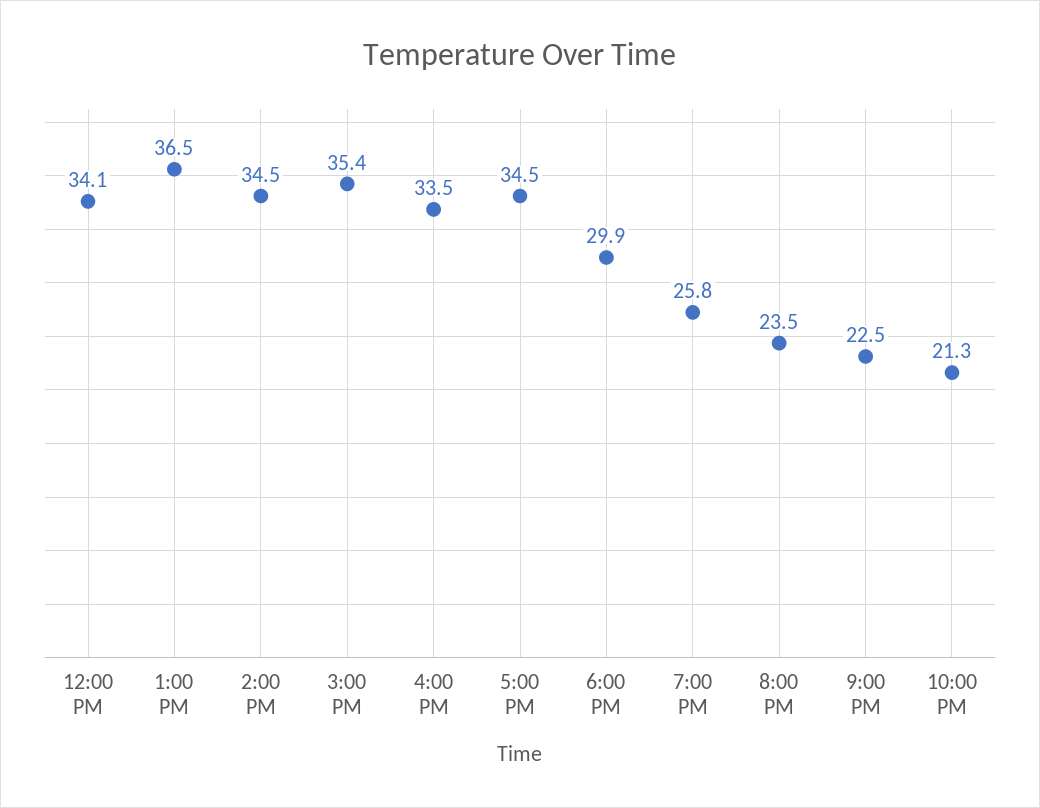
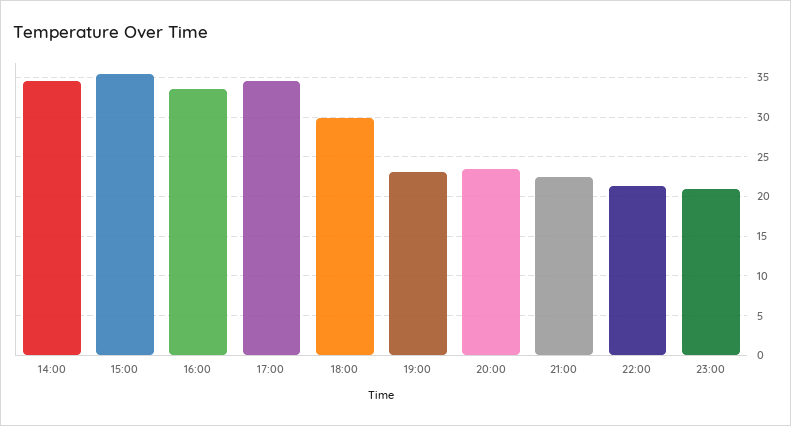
12:00 PM: 34.1 -> none
1:00 PM: 36.5 -> none
7:00 PM: 25.8 -> 23
23:00: none -> 21

